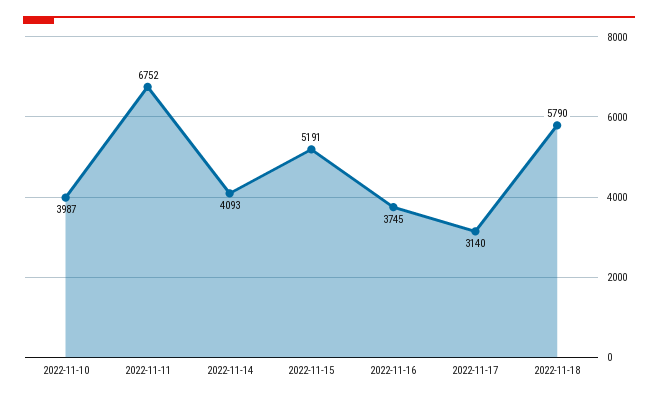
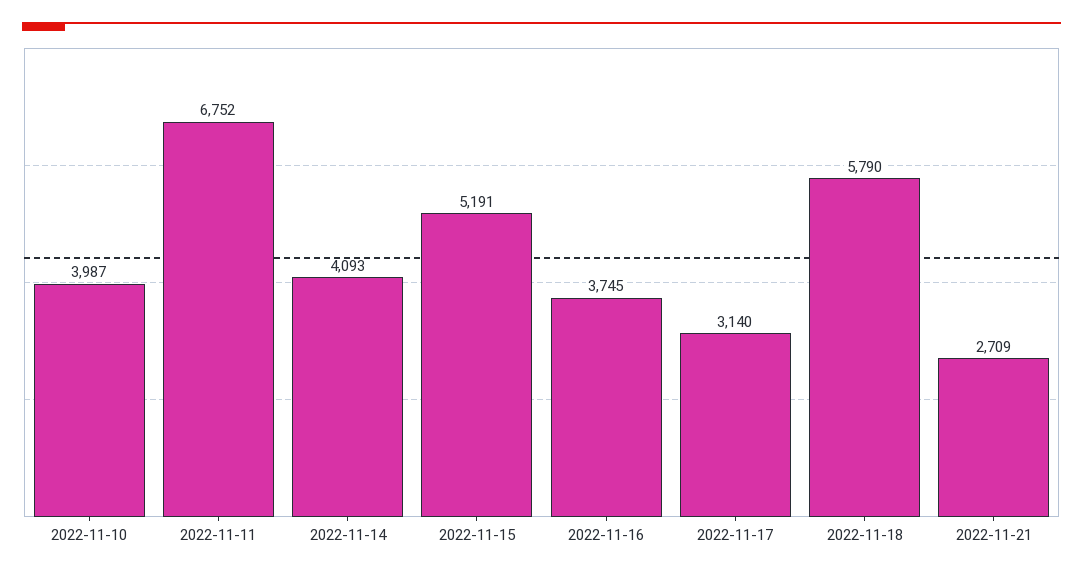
2022-11-21: none -> 2709

